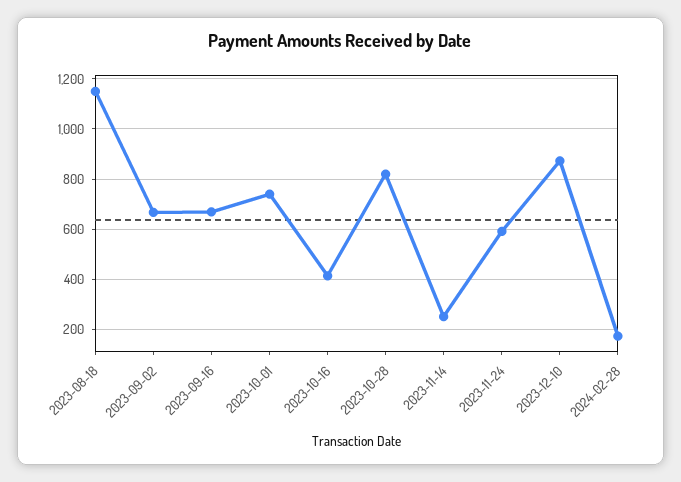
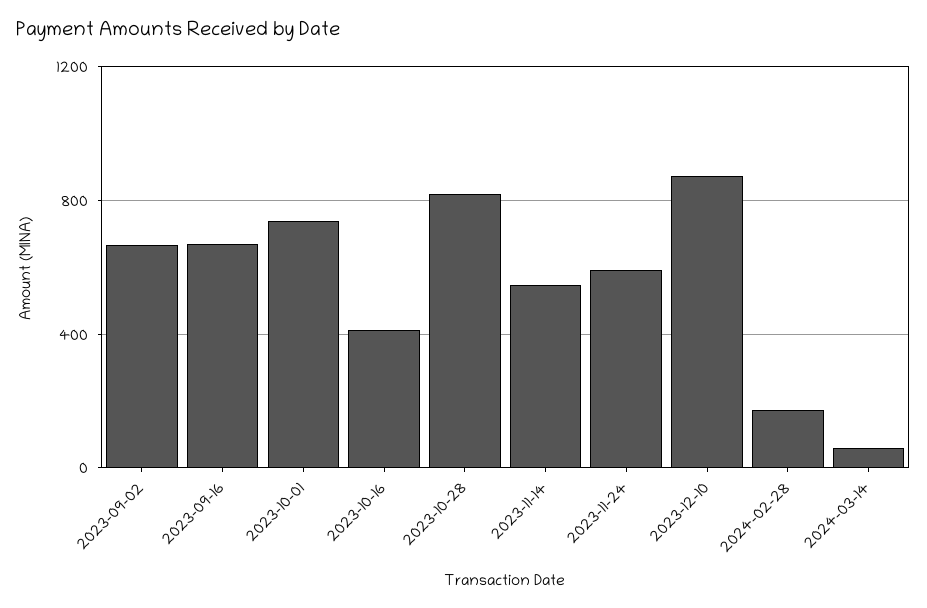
2023-08-18: 1150 -> none
2023-11-14: 250 -> 550
2024-03-14: none -> 50

